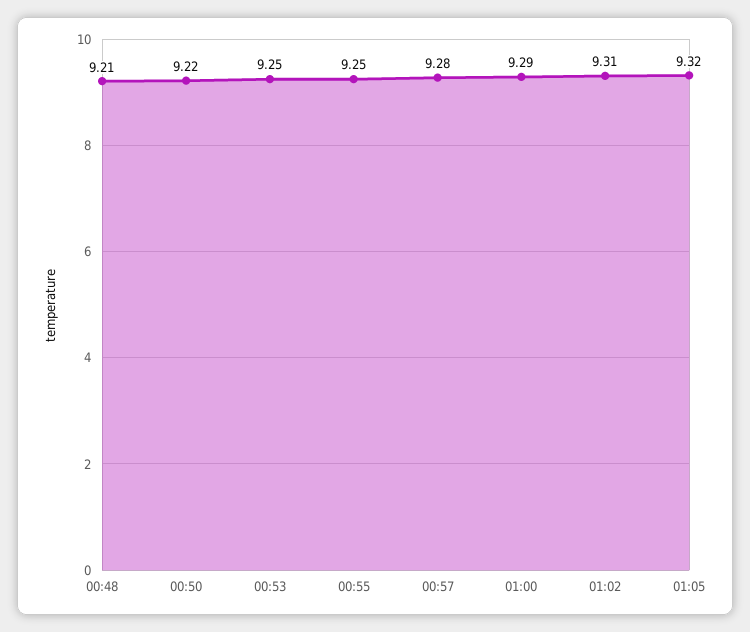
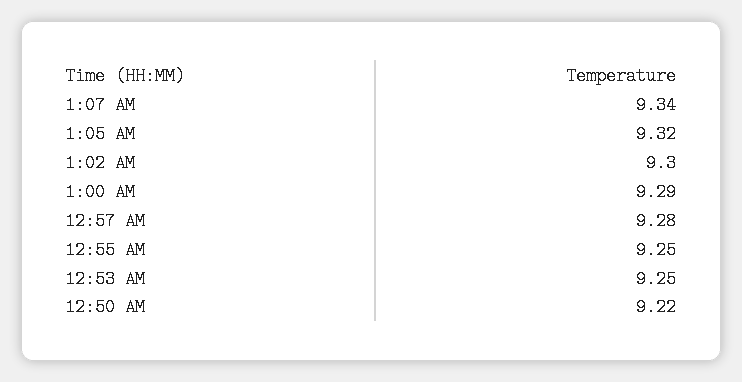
00:48: 9.21 -> none
01:02: 9.31 -> 9.3
1:07 AM: none -> 9.34

